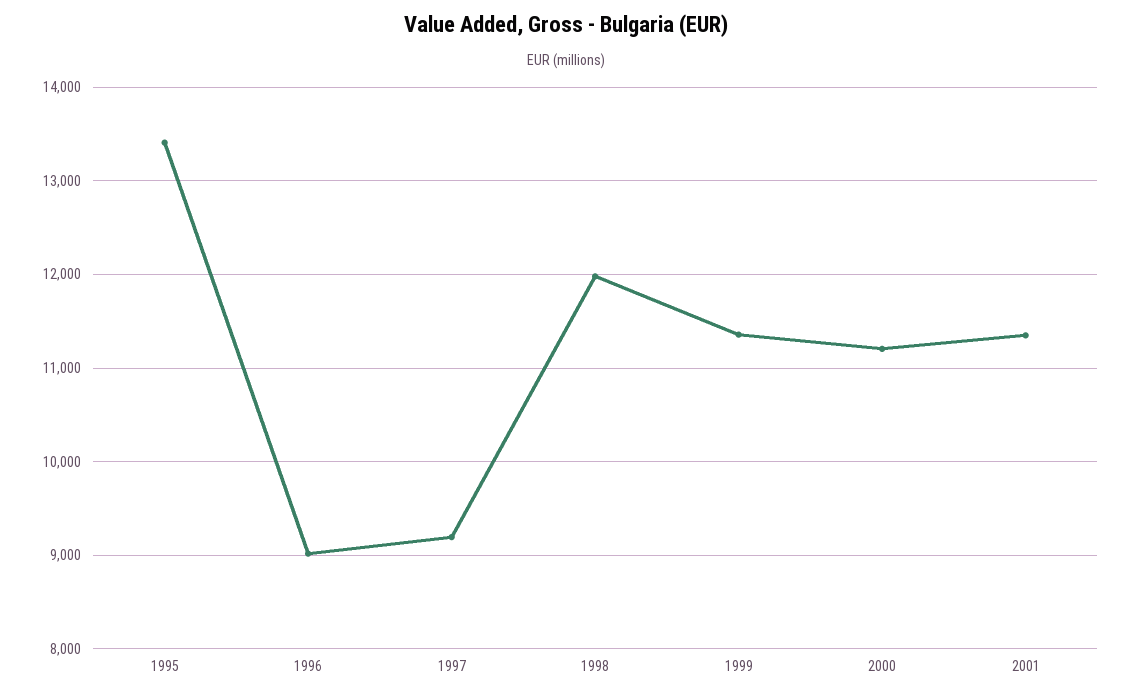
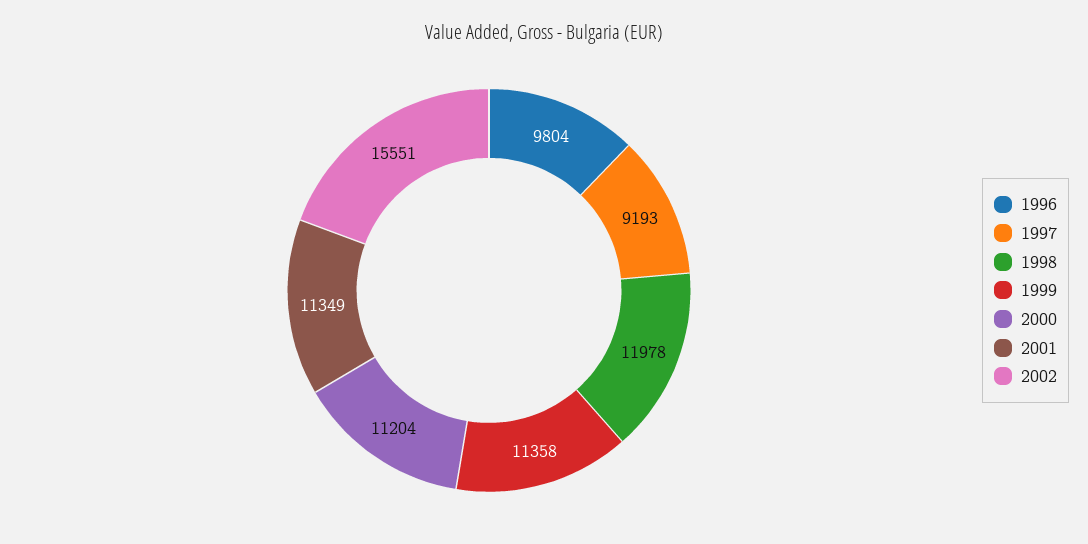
1995: 13400 -> none
1996: 9000 -> 9804
2002: none -> 15551

